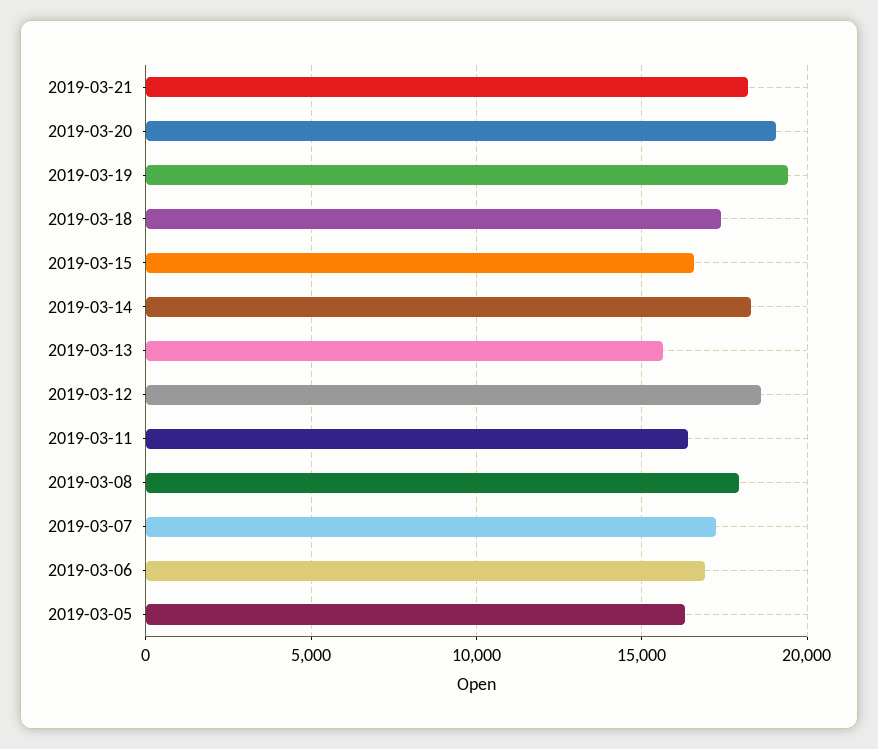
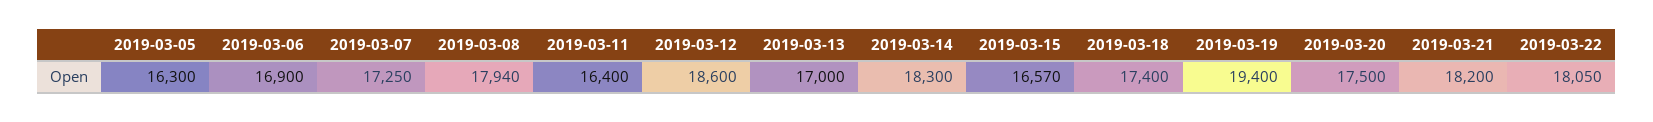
2019-03-20: 19000 -> 17500
2019-03-13: 15500 -> 17000
2019-03-22: none -> 18050

